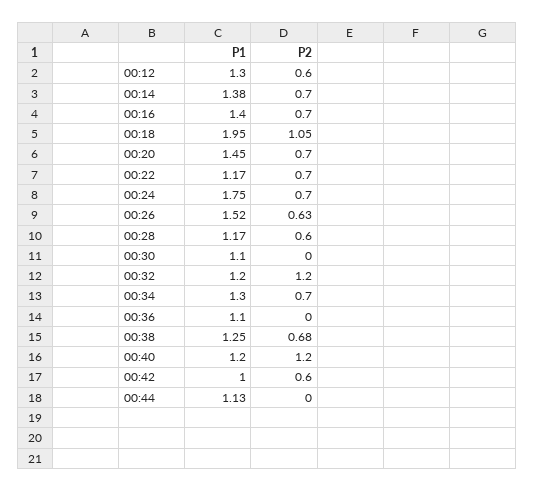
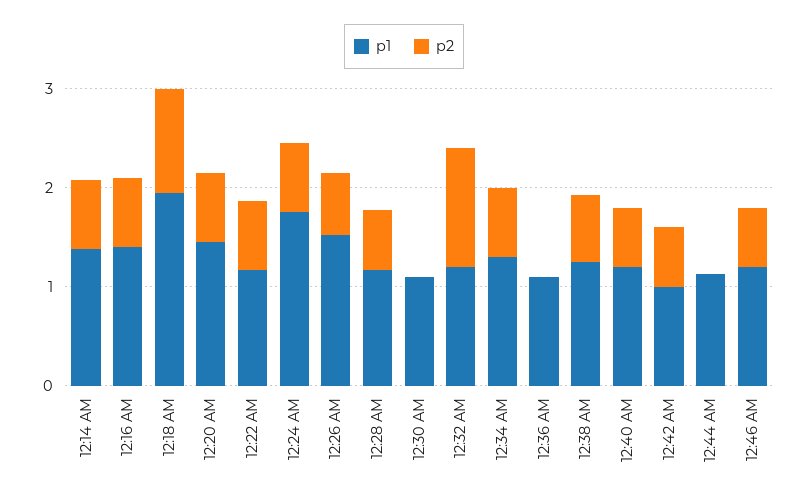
P1, 00:12: 1.3 -> none
P2, 00:12: 0.6 -> none
P2, 00:40: 1.2 -> 0.6
P1, 12:46 AM: none -> 1.2
P2, 12:46 AM: none -> 0.6

